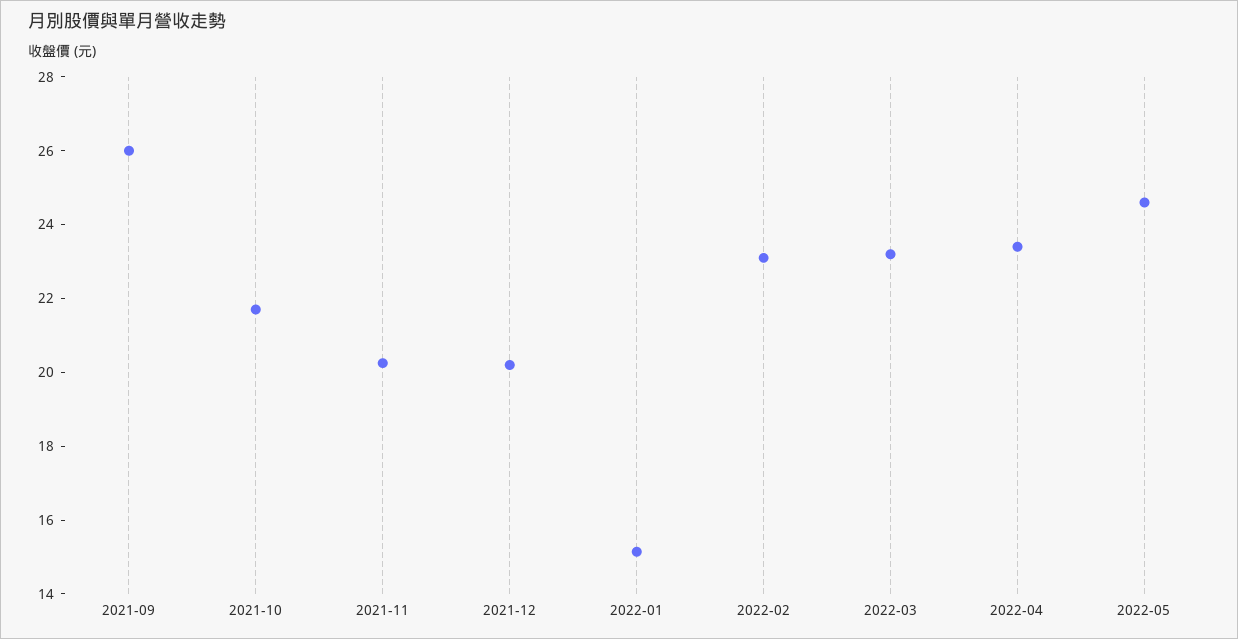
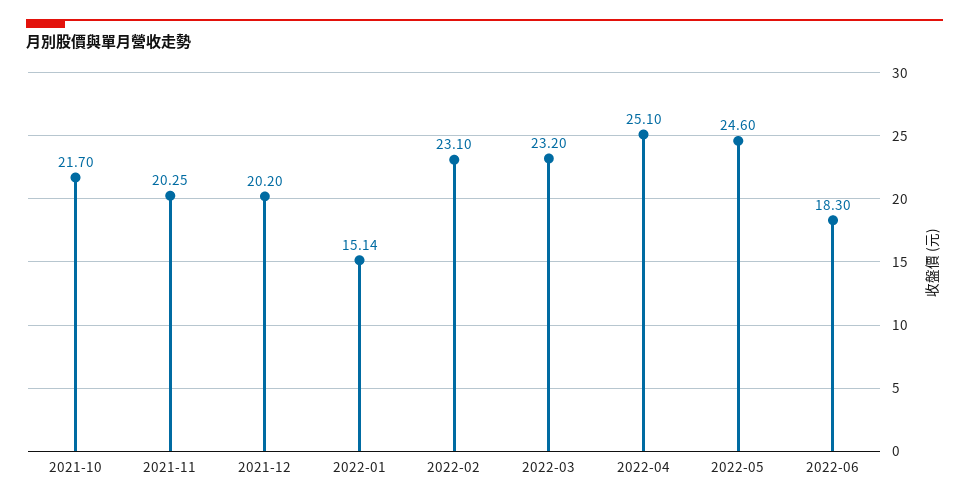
2021-09: 26 -> none
2022-04: 23.5 -> 25.1
2022-06: none -> 18.3

